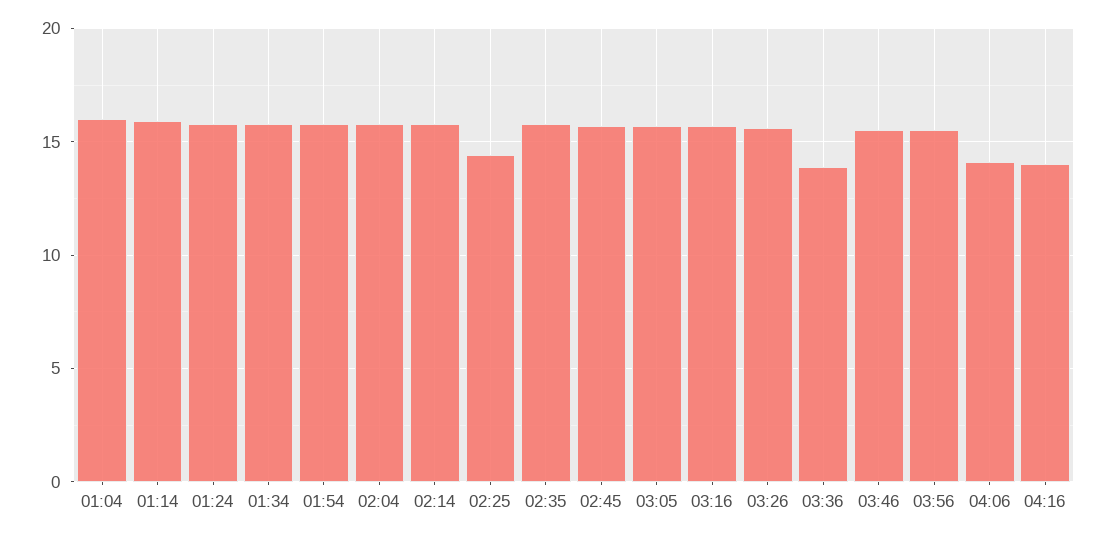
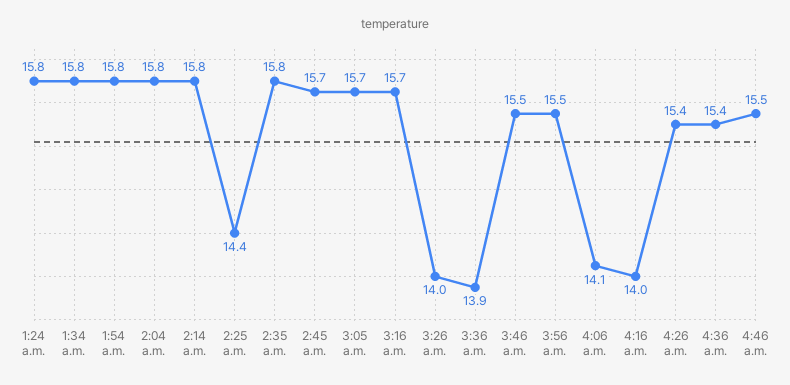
01:04: 16 -> none
01:14: 16 -> none
03:26: 15.5 -> 14
4:26 a.m.: none -> 15.4
4:36 a.m.: none -> 15.4
4:46 a.m.: none -> 15.5

